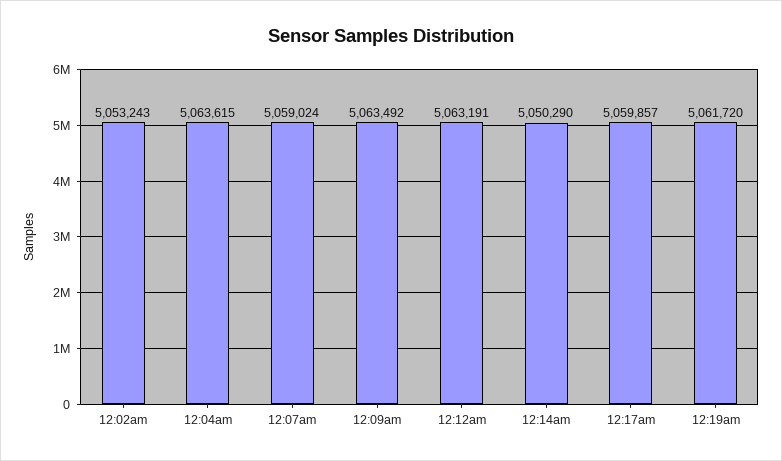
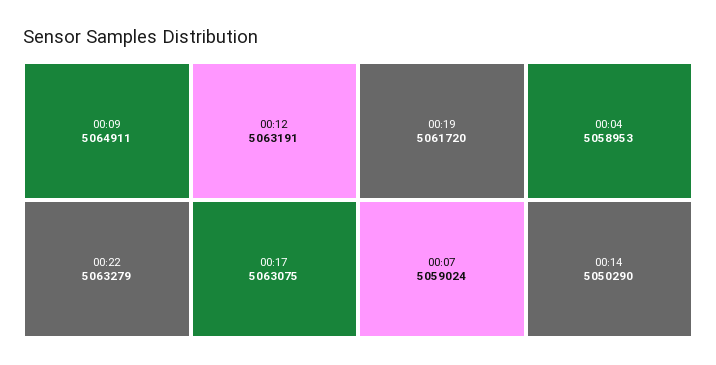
12:02am: 5053243 -> none
12:04am: 5063615 -> 5058953
12:09am: 5063492 -> 5064911
12:17am: 5059857 -> 5063075
00:22: none -> 5063279

